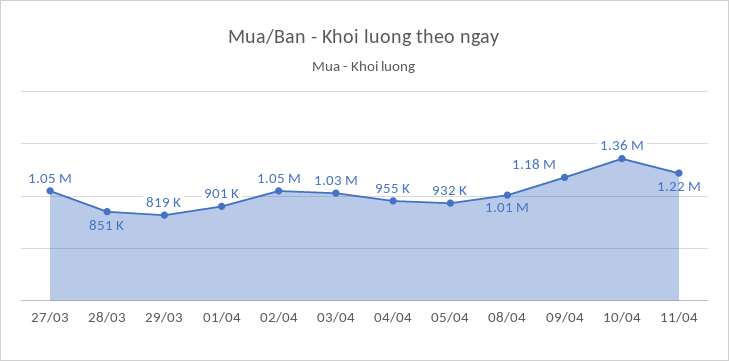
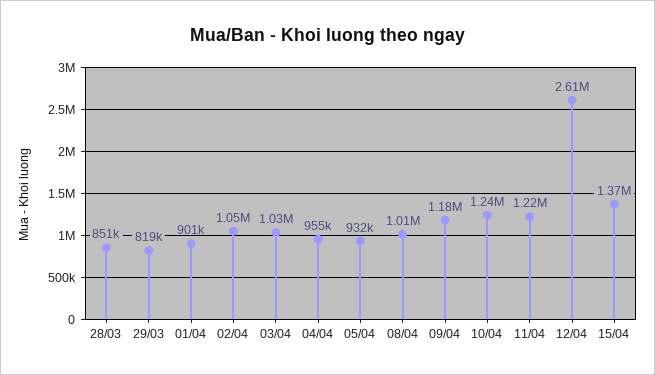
27/03: 1050000 -> none
10/04: 1360000 -> 1240000
12/04: none -> 2610000
15/04: none -> 1370000

